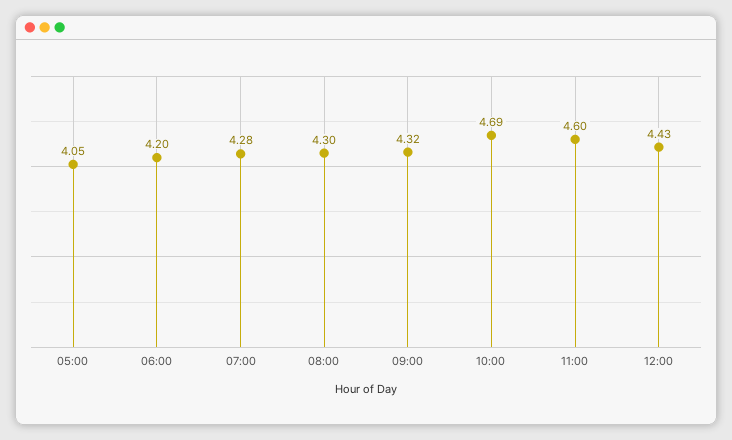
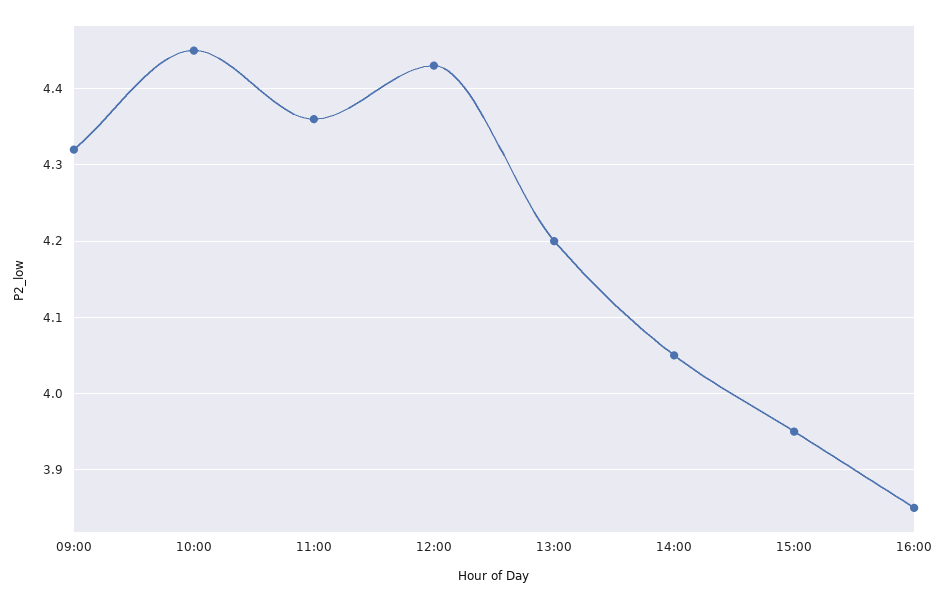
05:00: 4.05 -> none
06:00: 4.2 -> none
07:00: 4.28 -> none
08:00: 4.3 -> none
10:00: 4.69 -> 4.45
11:00: 4.6 -> 4.36
13:00: none -> 4.2
14:00: none -> 4.05
15:00: none -> 3.95
16:00: none -> 3.85

